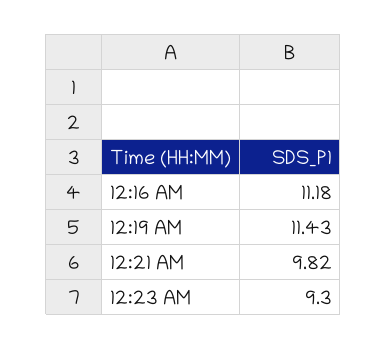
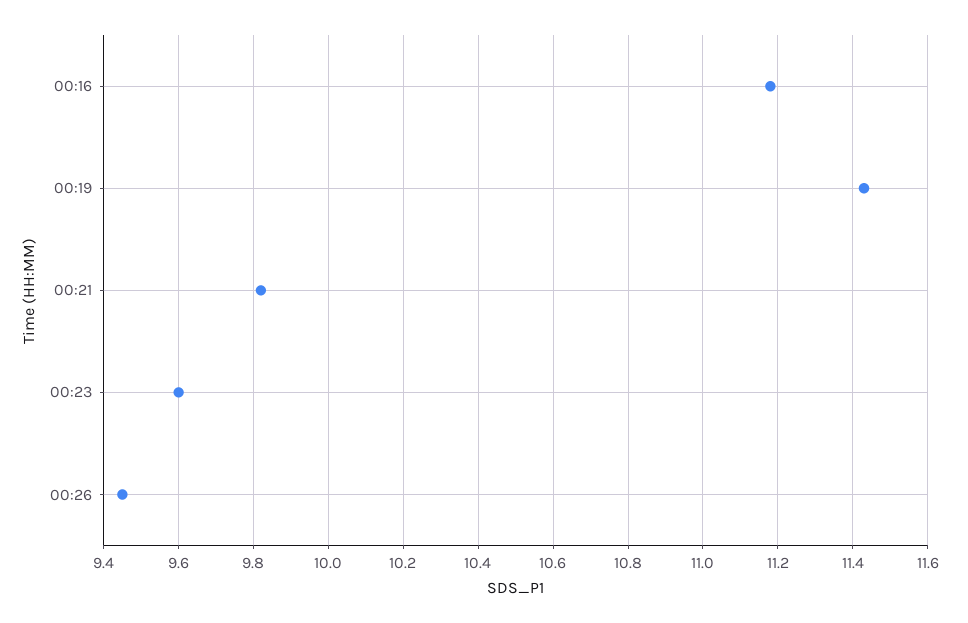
12:23 AM: 9.3 -> 9.6
00:26: none -> 9.45

